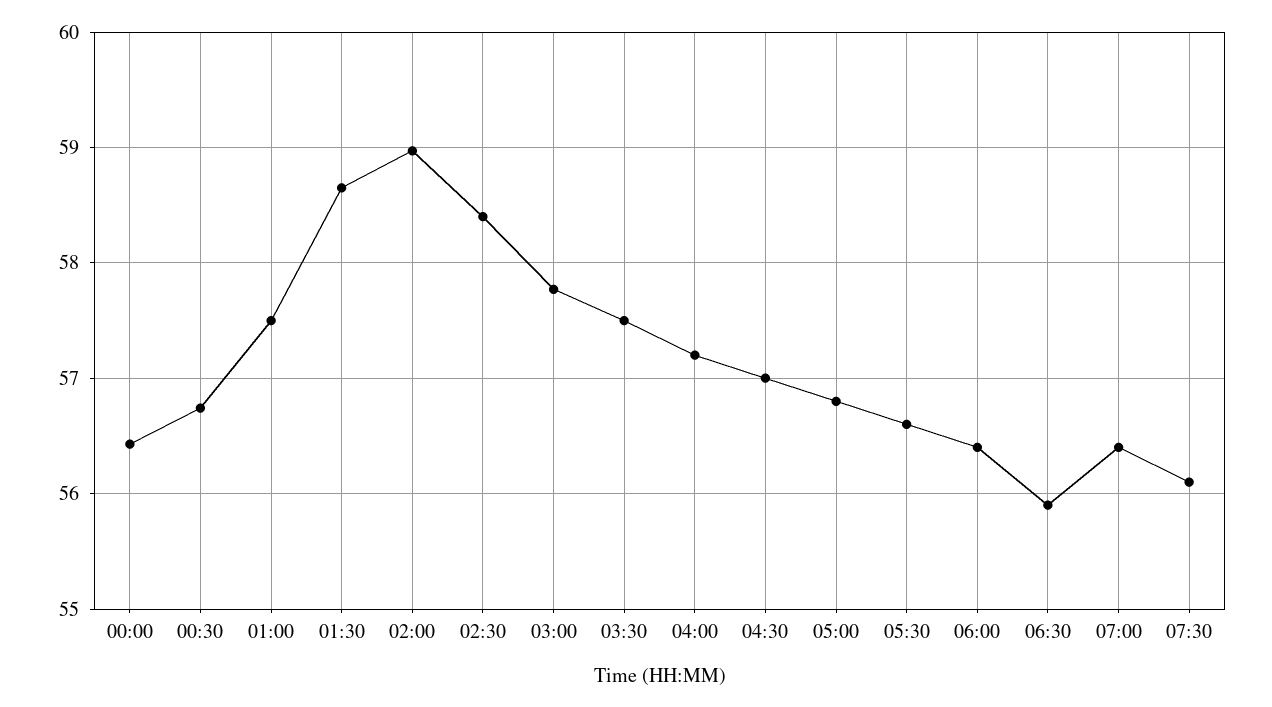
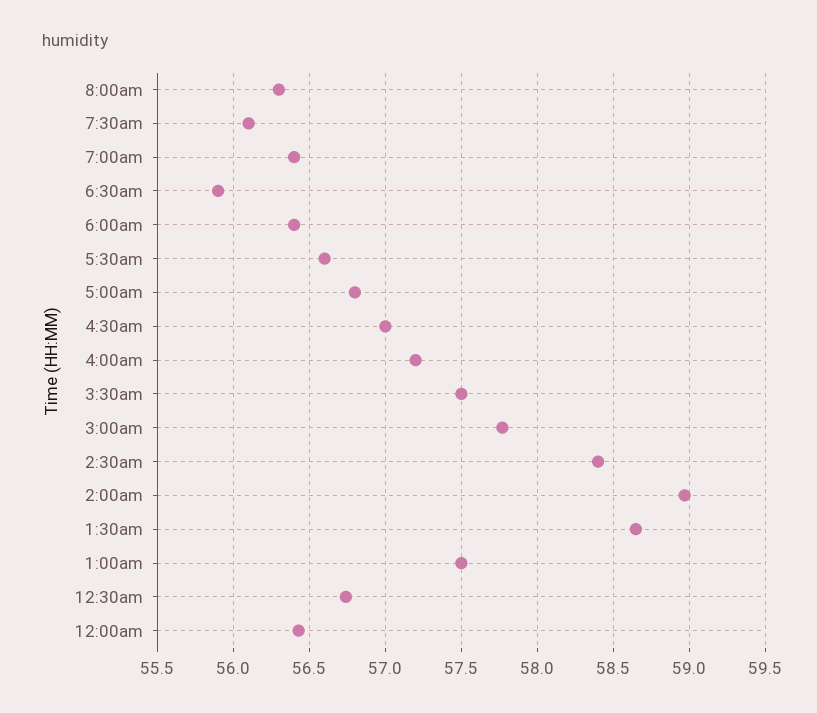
8:00am: none -> 56.3

